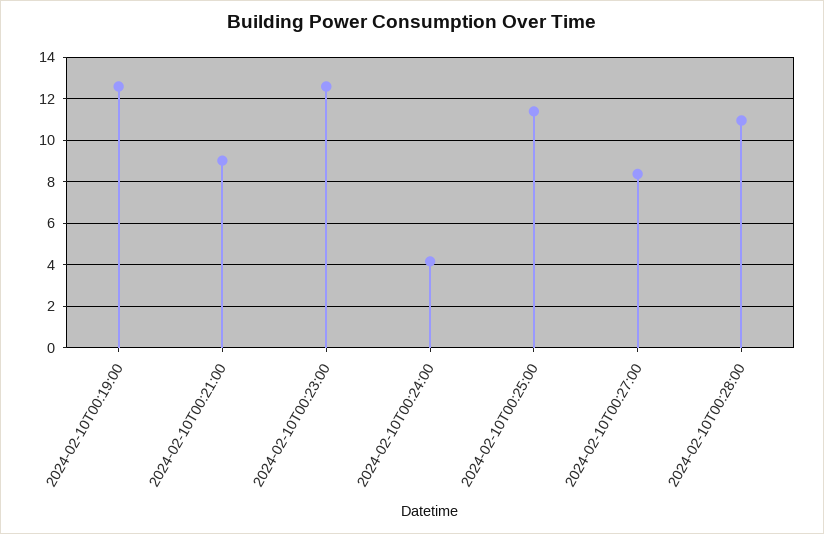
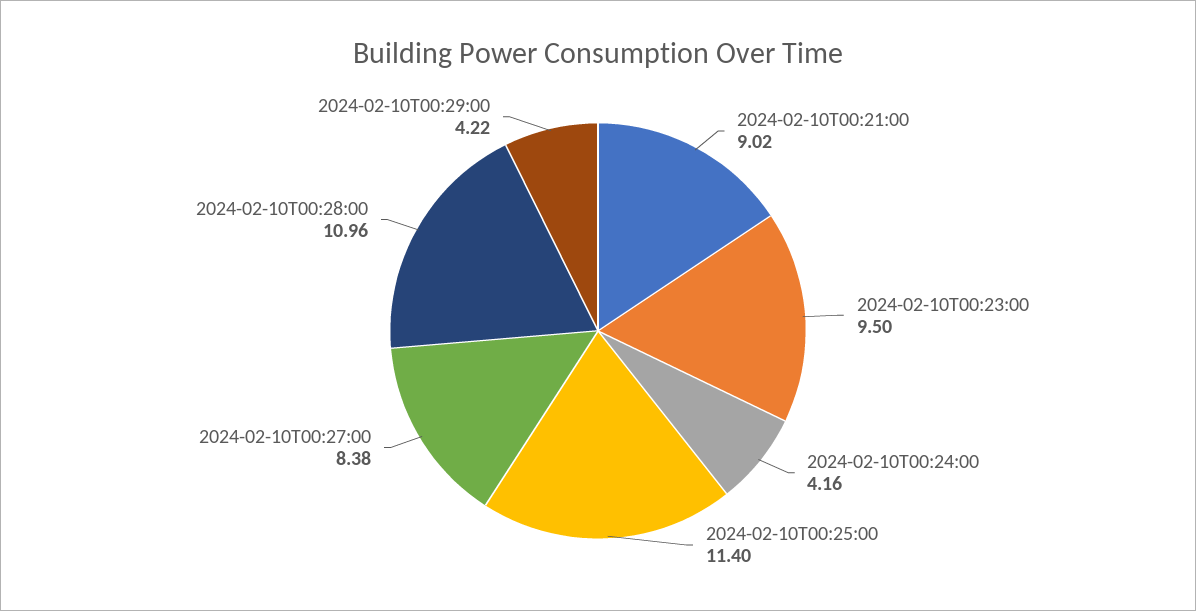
2024-02-10T00:19:00: 12.5 -> none
2024-02-10T00:23:00: 12.5 -> 9.5
2024-02-10T00:29:00: none -> 4.22

